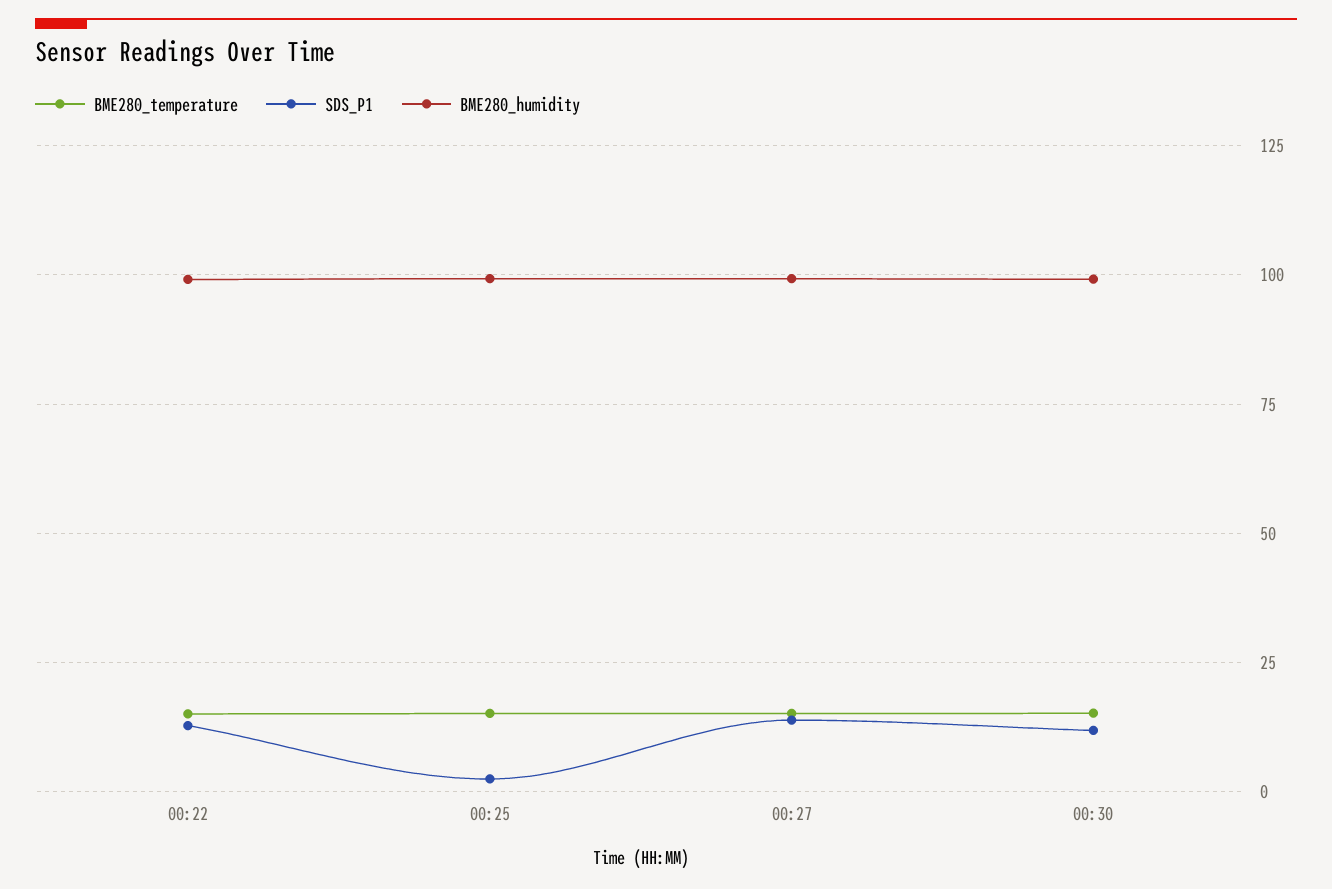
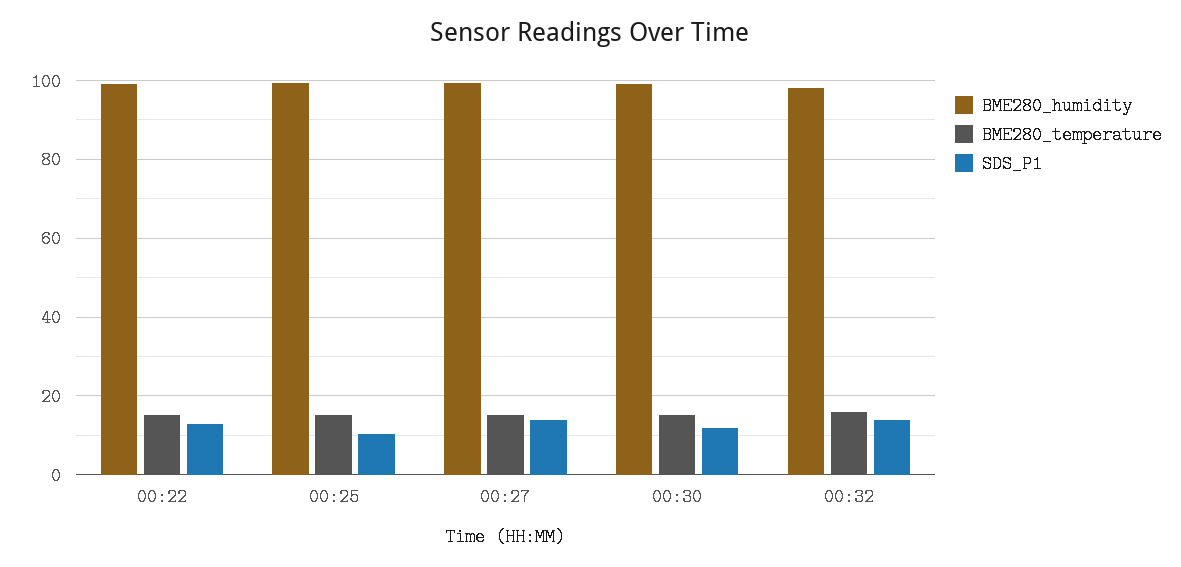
SDS_P1, 00:25: 2.5 -> 10
BME280_humidity, 00:32: none -> 98
BME280_temperature, 00:32: none -> 16
SDS_P1, 00:32: none -> 14

